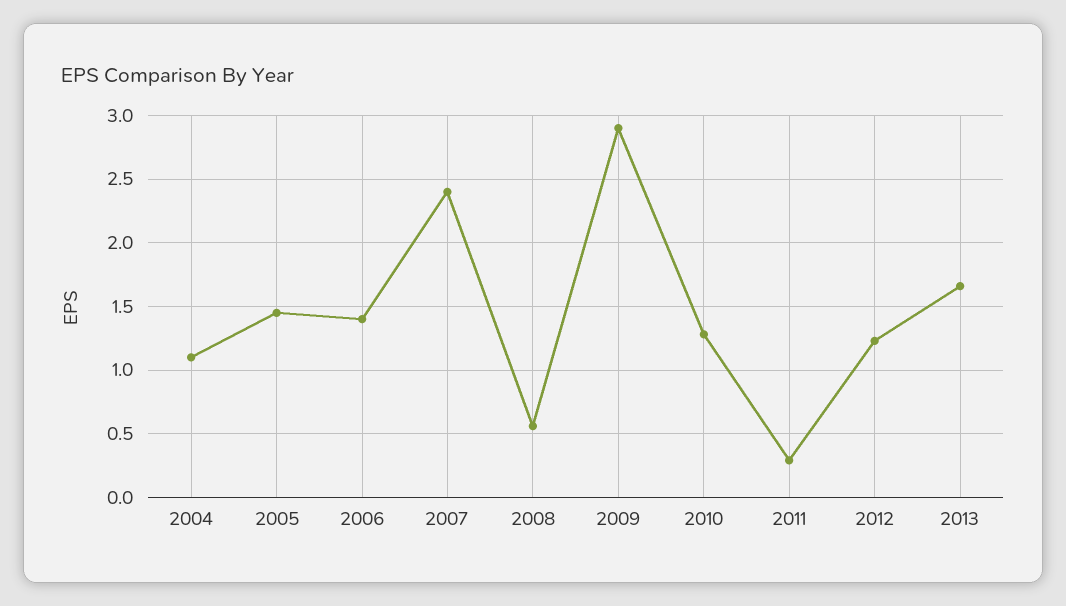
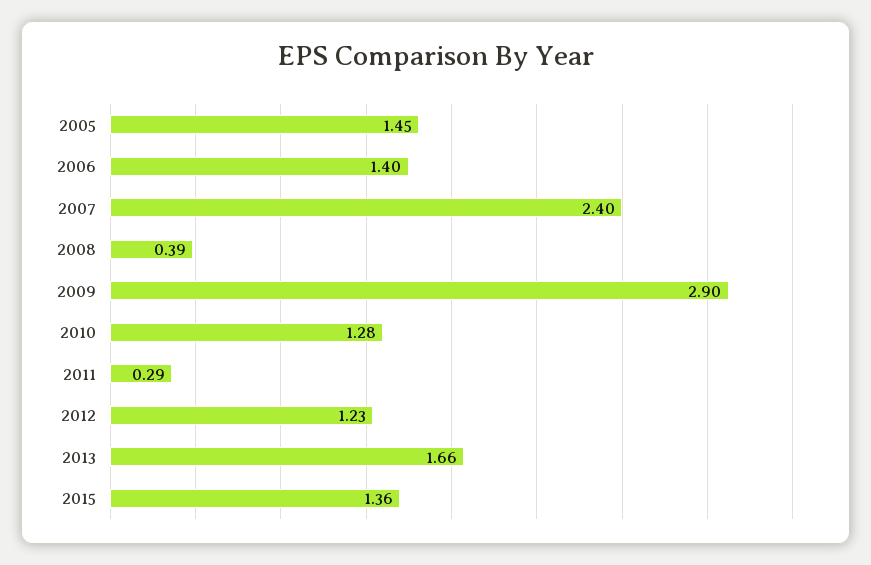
2004: 1.1 -> none
2008: 0.55 -> 0.39
2015: none -> 1.36

